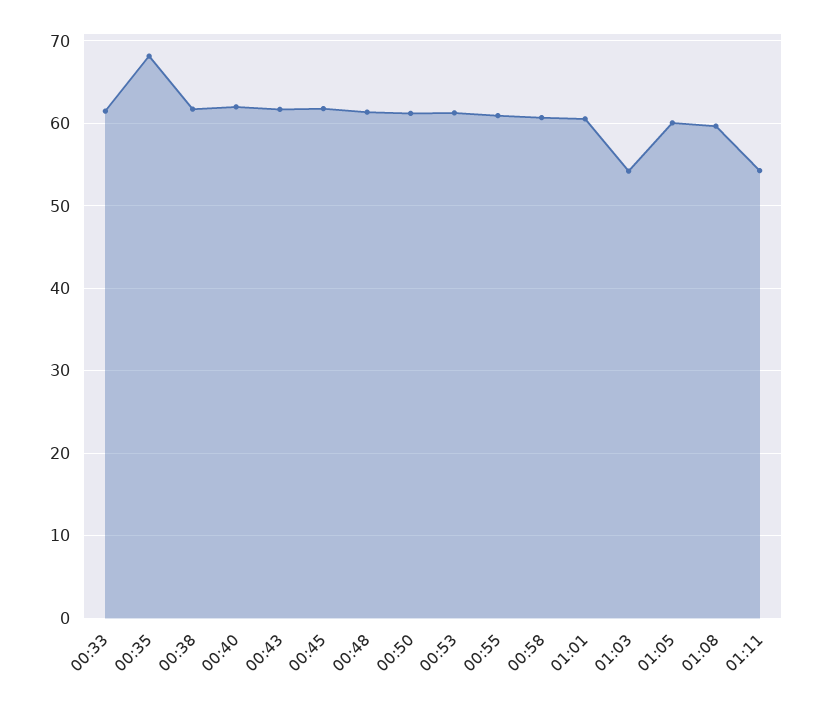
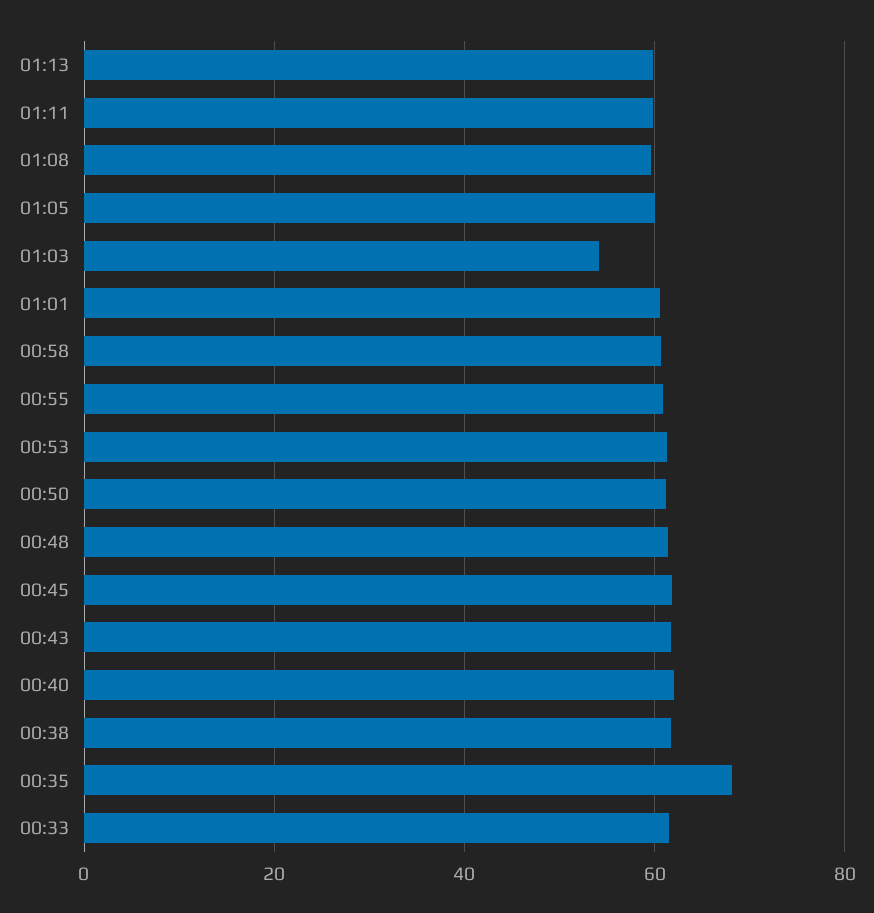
01:11: 54 -> 60
01:13: none -> 60

